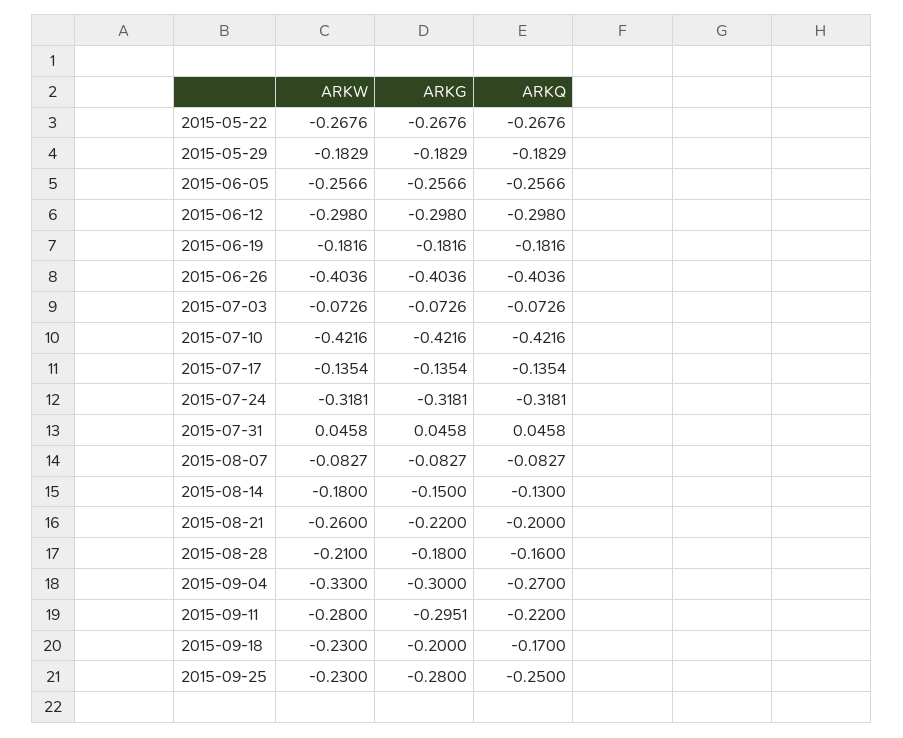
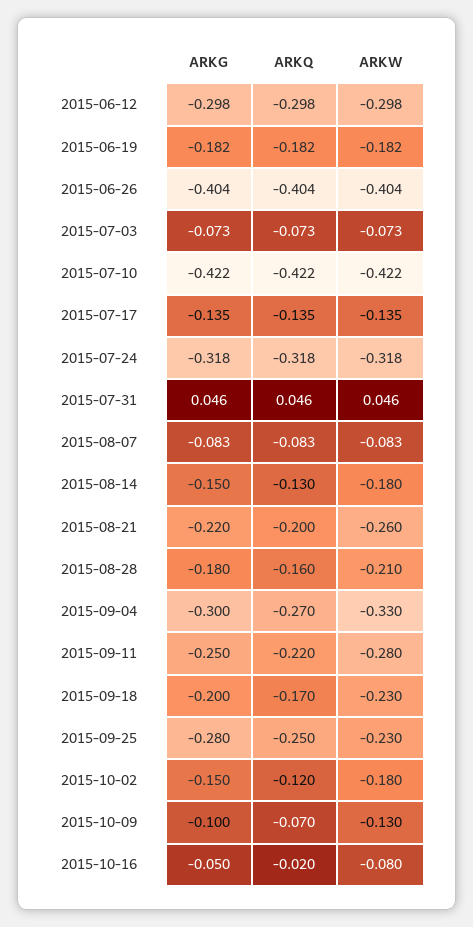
ARKW, 2015-05-22: -0.2676 -> none
ARKG, 2015-05-22: -0.2676 -> none
ARKQ, 2015-05-22: -0.2676 -> none
ARKW, 2015-05-29: -0.1829 -> none
ARKG, 2015-05-29: -0.1829 -> none
ARKQ, 2015-05-29: -0.1829 -> none
ARKW, 2015-06-05: -0.2566 -> none
ARKG, 2015-06-05: -0.2566 -> none
ARKQ, 2015-06-05: -0.2566 -> none
ARKG, 2015-09-11: -0.2951 -> -0.25
ARKG, 2015-10-02: none -> -0.15
ARKQ, 2015-10-02: none -> -0.12
ARKW, 2015-10-02: none -> -0.18
ARKG, 2015-10-09: none -> -0.1
ARKQ, 2015-10-09: none -> -0.07
ARKW, 2015-10-09: none -> -0.13
ARKG, 2015-10-16: none -> -0.05
ARKQ, 2015-10-16: none -> -0.02
ARKW, 2015-10-16: none -> -0.08

